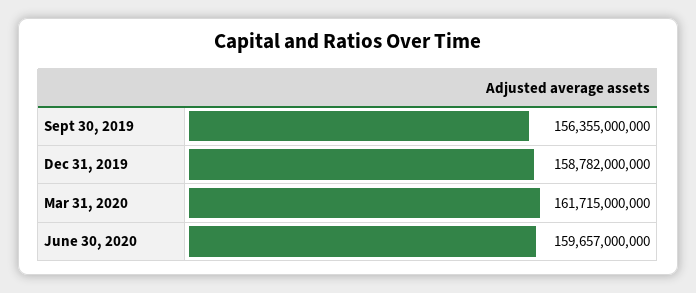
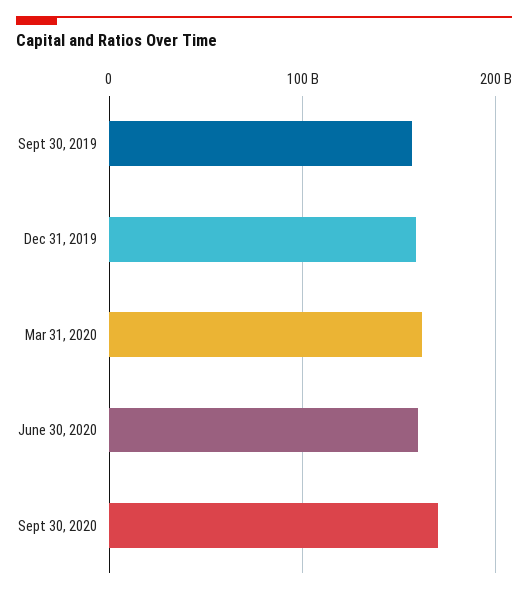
Sept 30, 2020: none -> 170000000000

